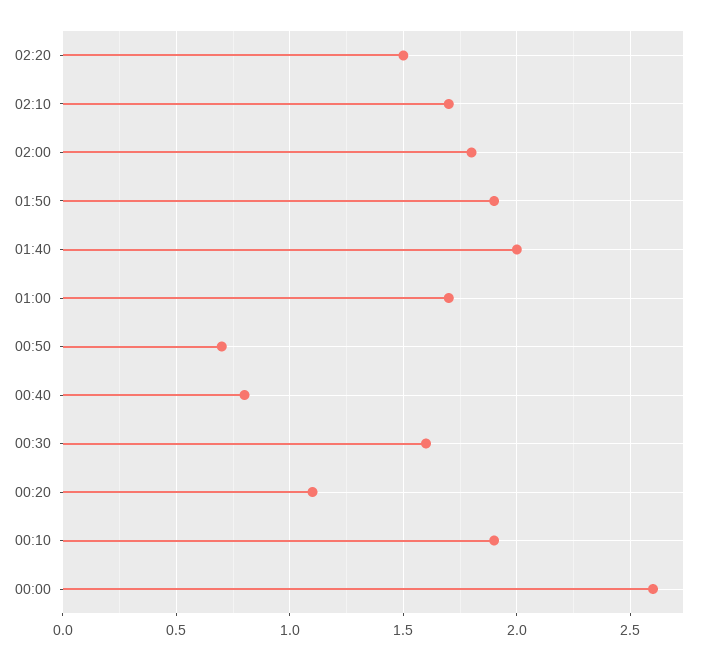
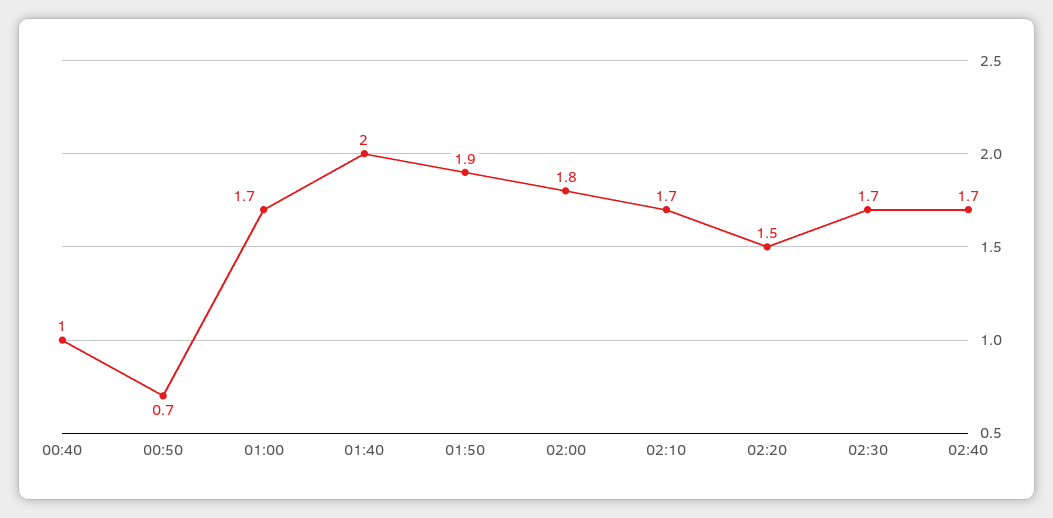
00:40: 0.8 -> 1
00:30: 1.6 -> none
00:20: 1.1 -> none
00:10: 1.9 -> none
00:00: 2.6 -> none
02:30: none -> 1.7
02:40: none -> 1.7

